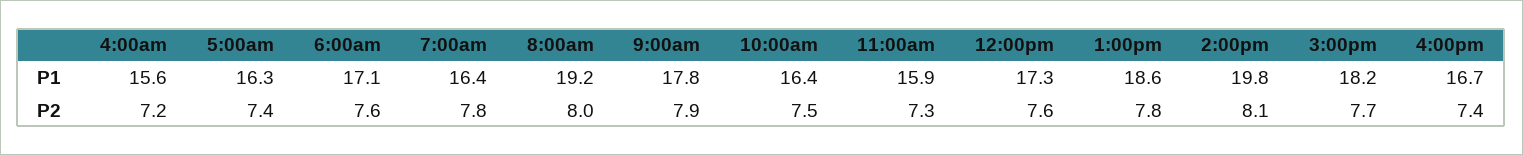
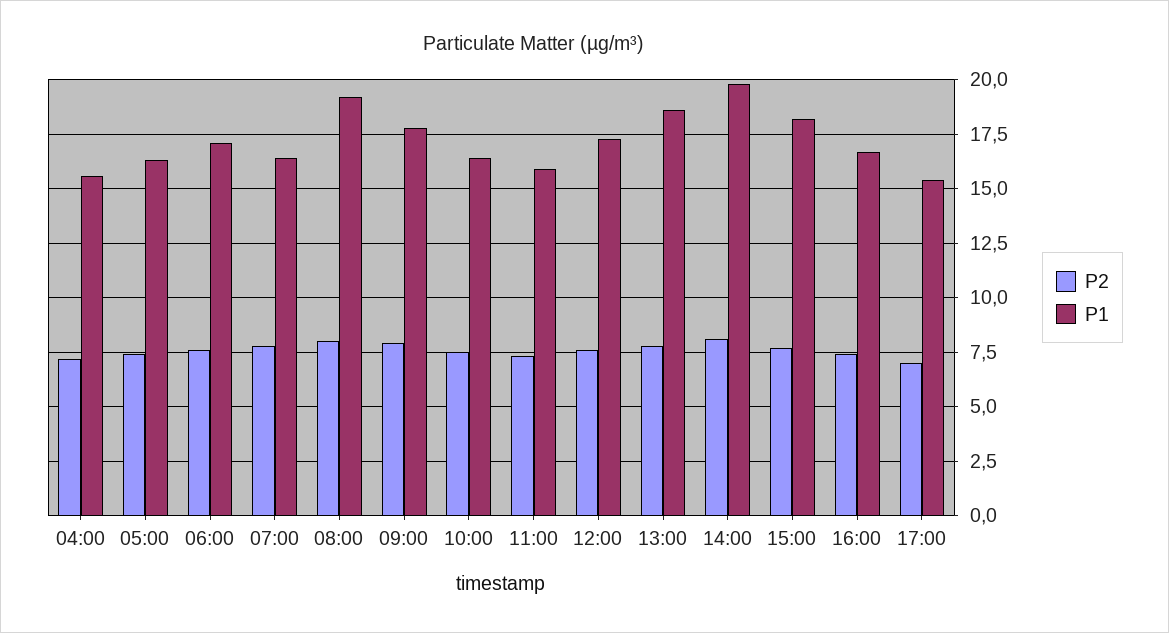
P2, 17:00: none -> 7
P1, 17:00: none -> 15.5

